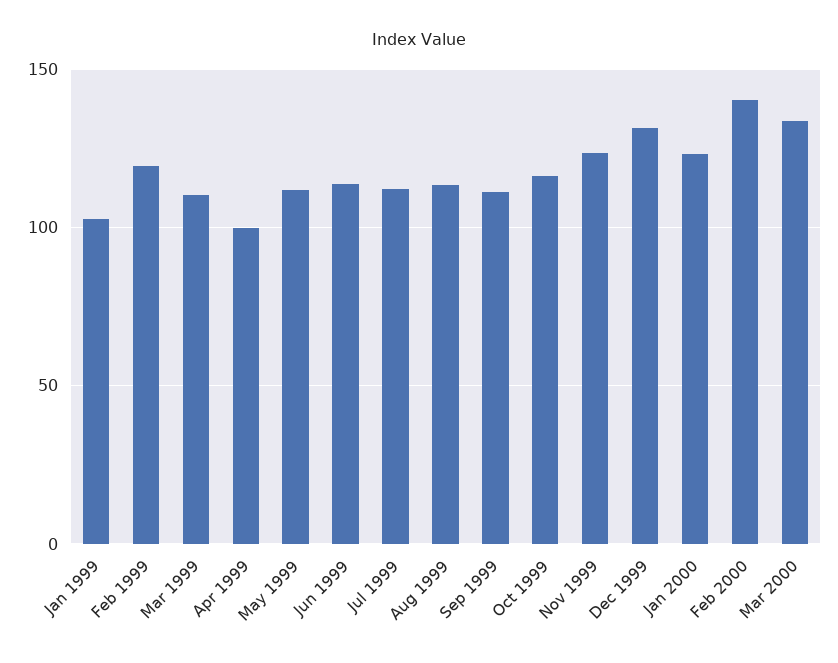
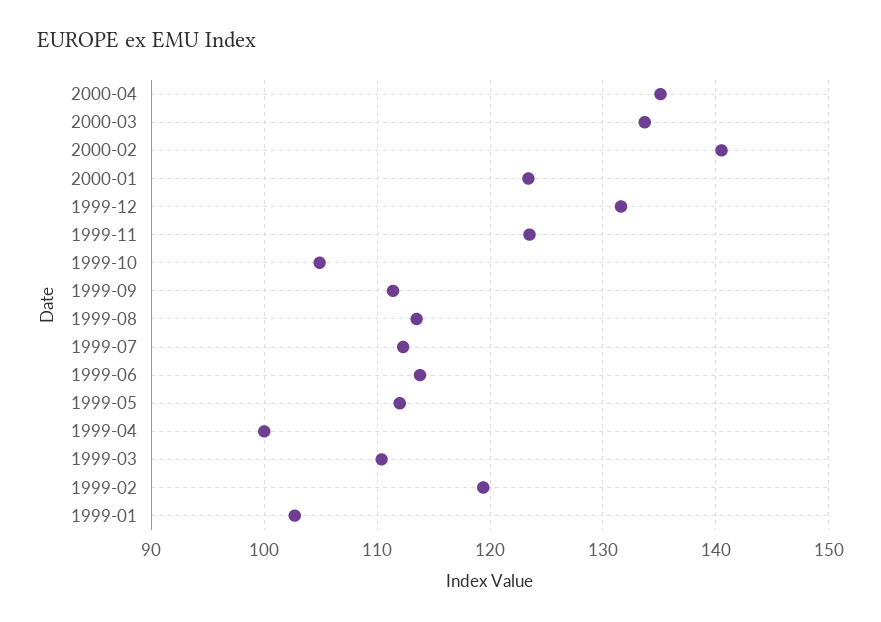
Oct 1999: 115 -> 105
2000-04: none -> 135

